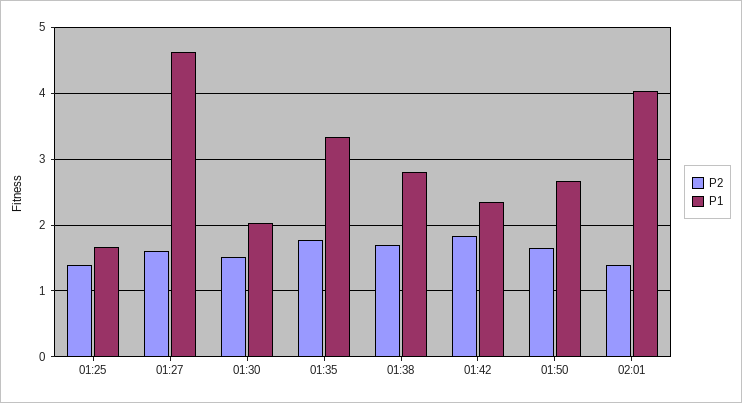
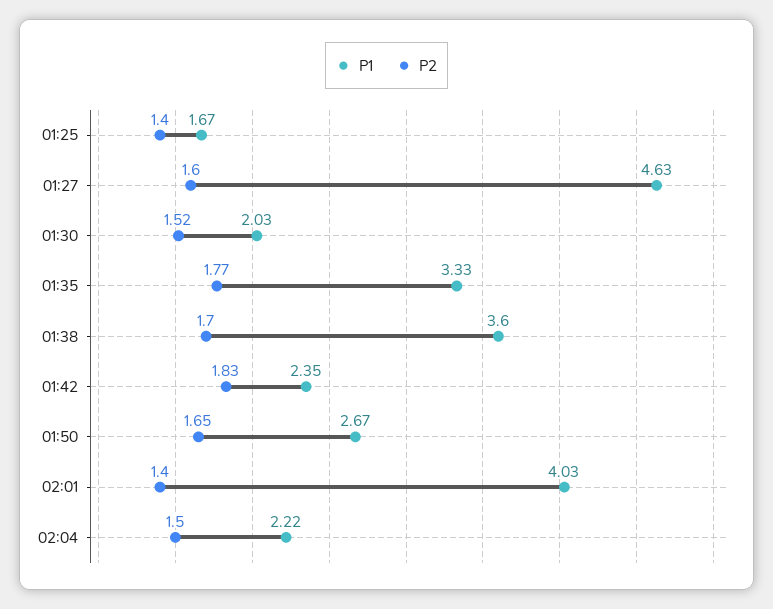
P1, 01:38: 2.8 -> 3.6
P1, 02:04: none -> 2.22
P2, 02:04: none -> 1.5

